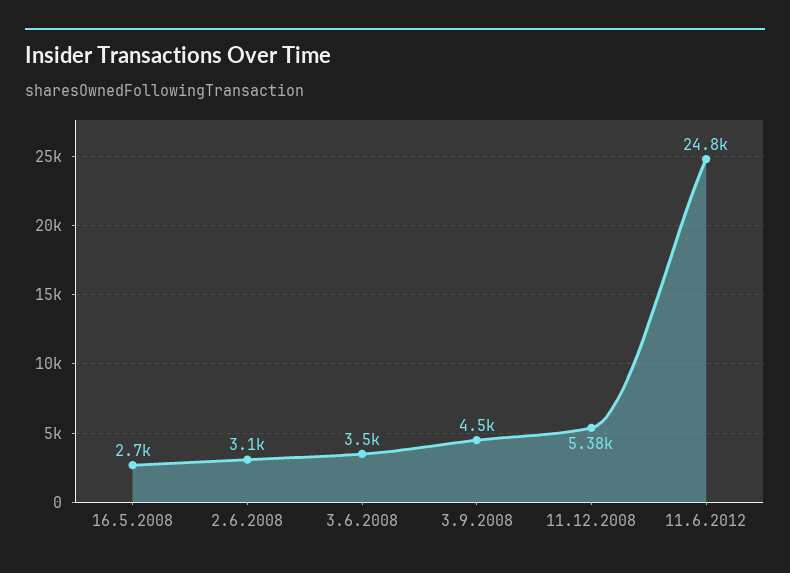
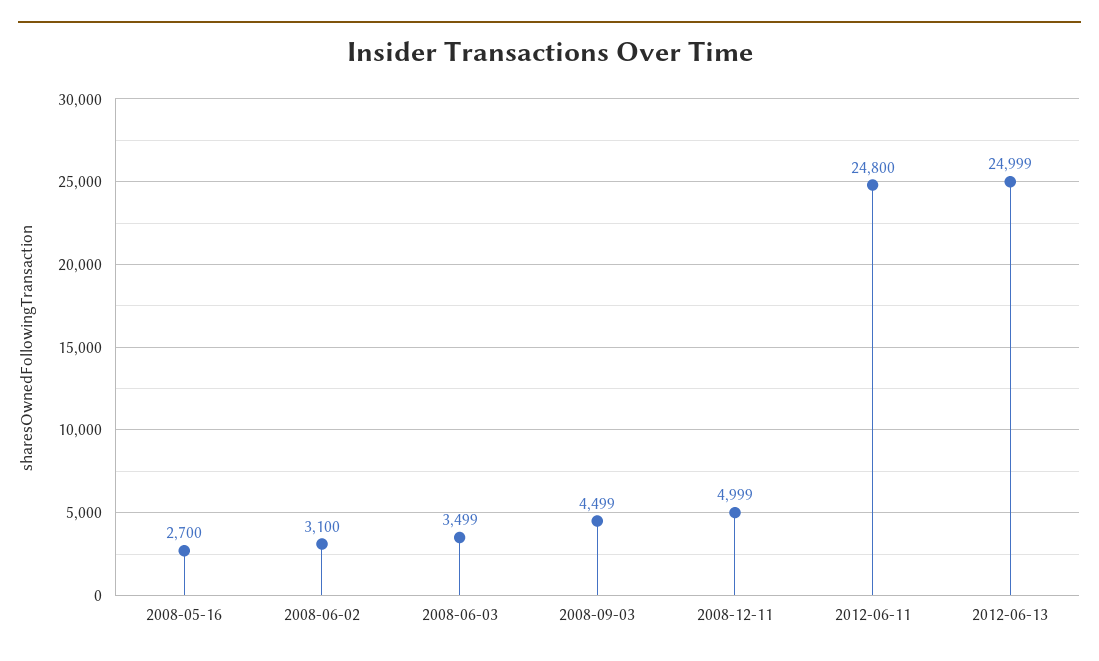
11.12.2008: 5380 -> 4999
2012-06-13: none -> 24999

